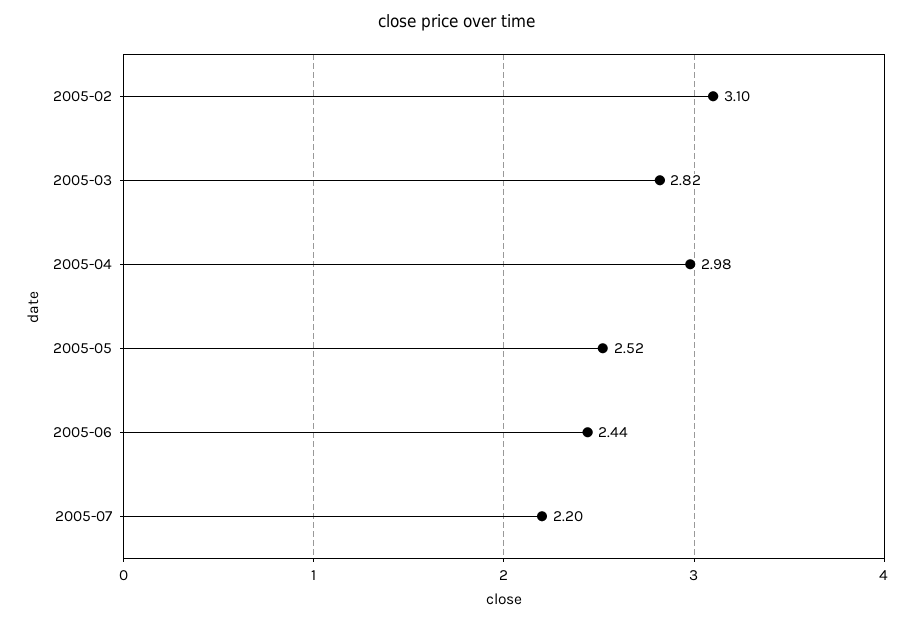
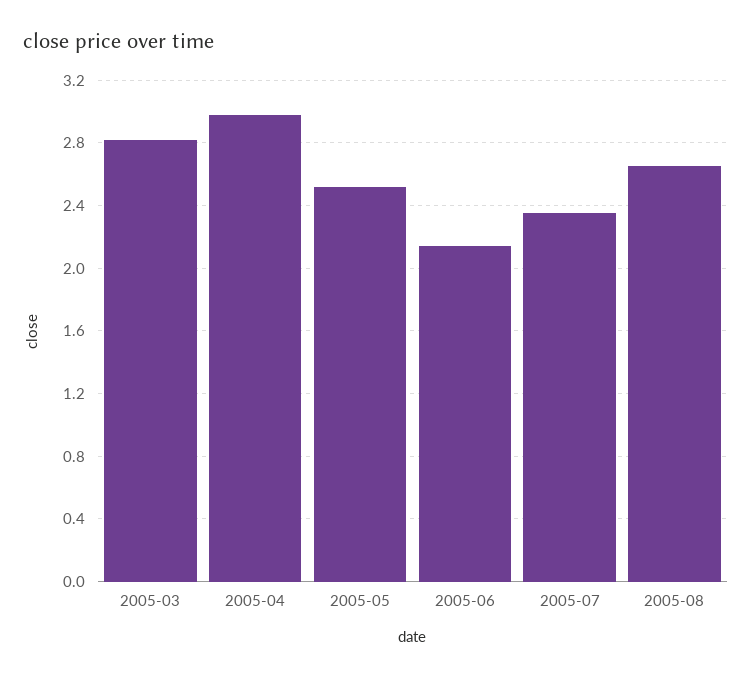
2005-02: 3.1 -> none
2005-06: 2.44 -> 2.15
2005-07: 2.2 -> 2.35
2005-08: none -> 2.65

